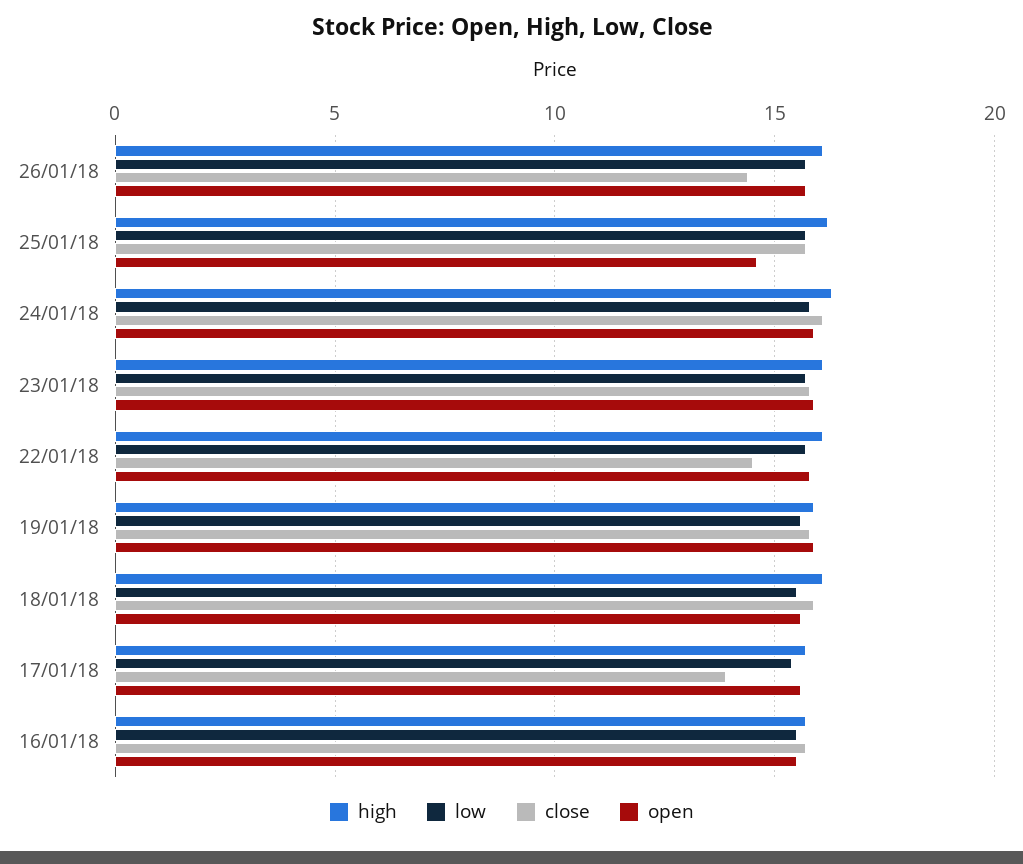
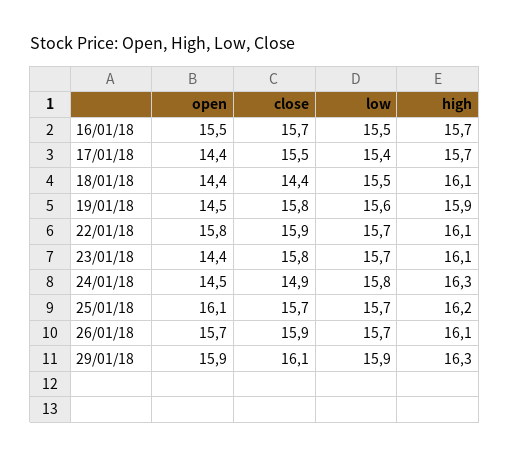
close, 26/01/18: 14.5 -> 15.9
open, 25/01/18: 14.5 -> 16.1
close, 24/01/18: 16 -> 14.9
open, 24/01/18: 16 -> 14.5
open, 23/01/18: 16 -> 14.4
close, 22/01/18: 14.5 -> 15.9
open, 19/01/18: 16 -> 14.5
close, 18/01/18: 16 -> 14.4
open, 18/01/18: 15.5 -> 14.4
close, 17/01/18: 14 -> 15.5
open, 17/01/18: 15.5 -> 14.4
open, 29/01/18: none -> 15.9
close, 29/01/18: none -> 16.1
low, 29/01/18: none -> 15.9
high, 29/01/18: none -> 16.3

